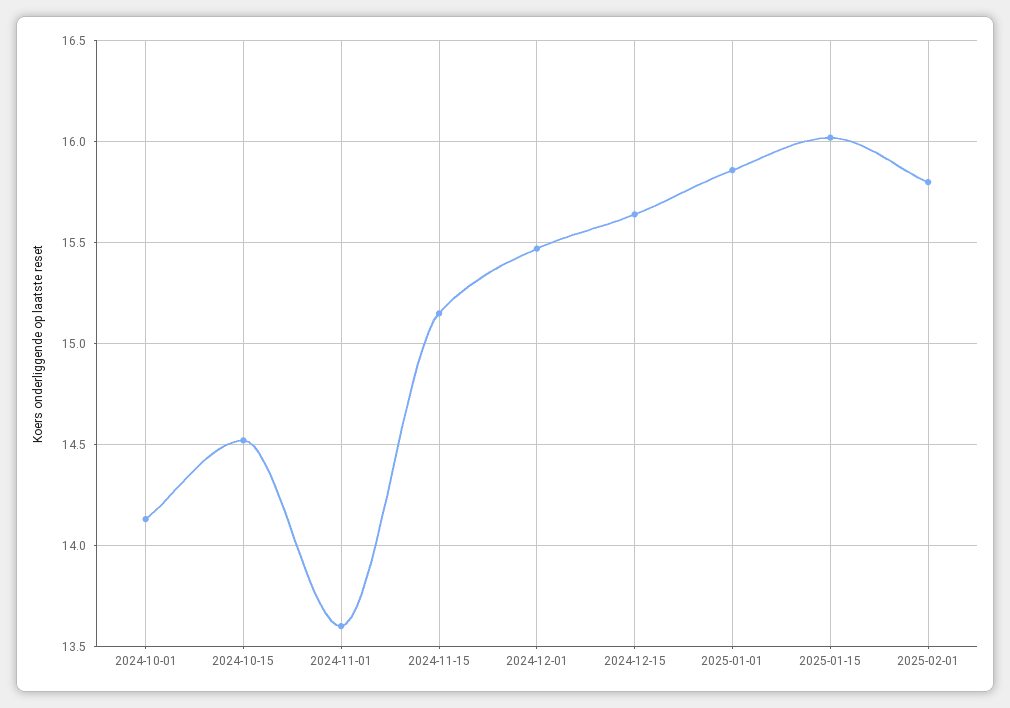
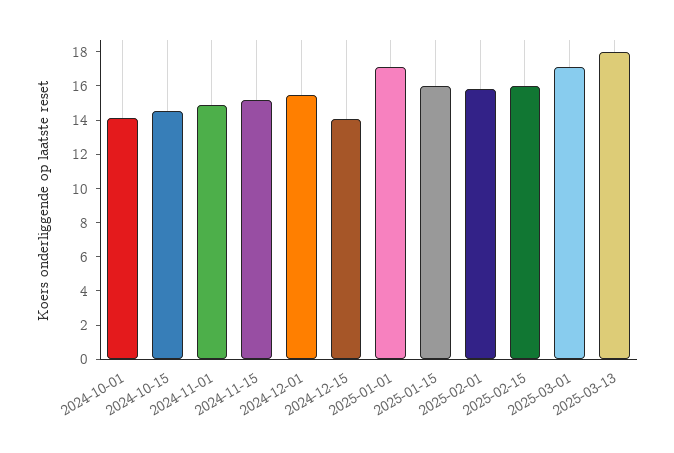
2024-11-01: 13.6 -> 15
2024-12-15: 15.65 -> 14
2025-01-01: 15.85 -> 17
2025-02-15: none -> 16
2025-03-01: none -> 17
2025-03-13: none -> 18

